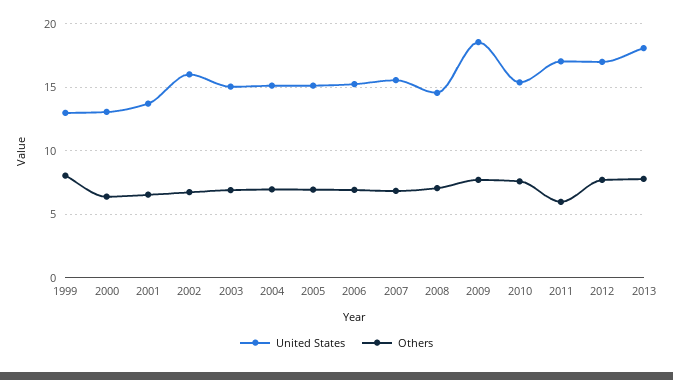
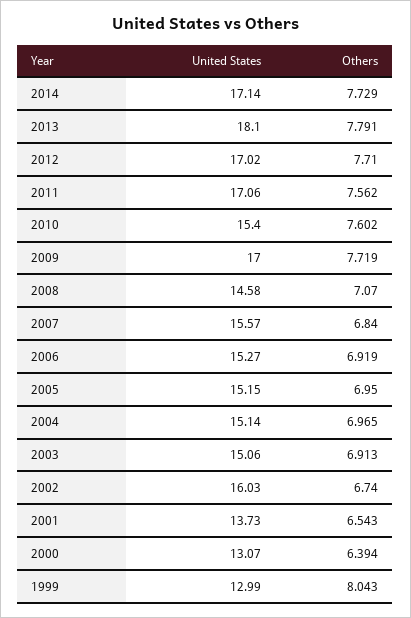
United States, 2009: 18.5 -> 17
Others, 2011: 6 -> 7.562
United States, 2014: none -> 17.14
Others, 2014: none -> 7.729

